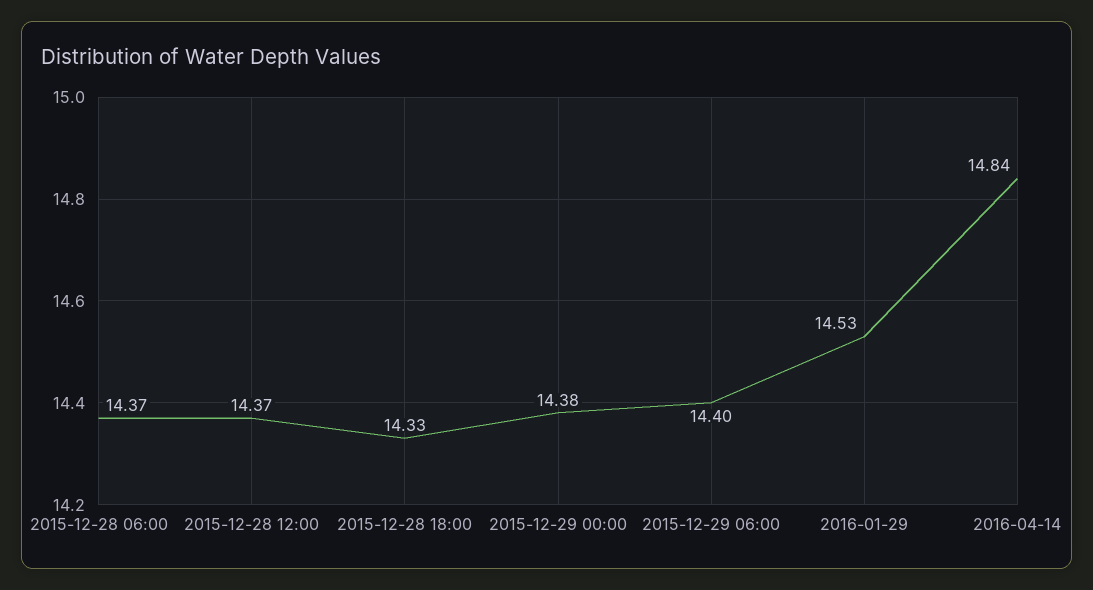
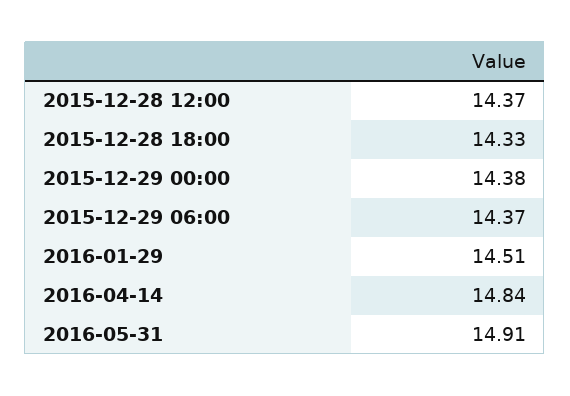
2015-12-28 06:00: 14.37 -> none
2015-12-29 06:00: 14.4 -> 14.37
2016-01-29: 14.53 -> 14.51
2016-05-31: none -> 14.91

